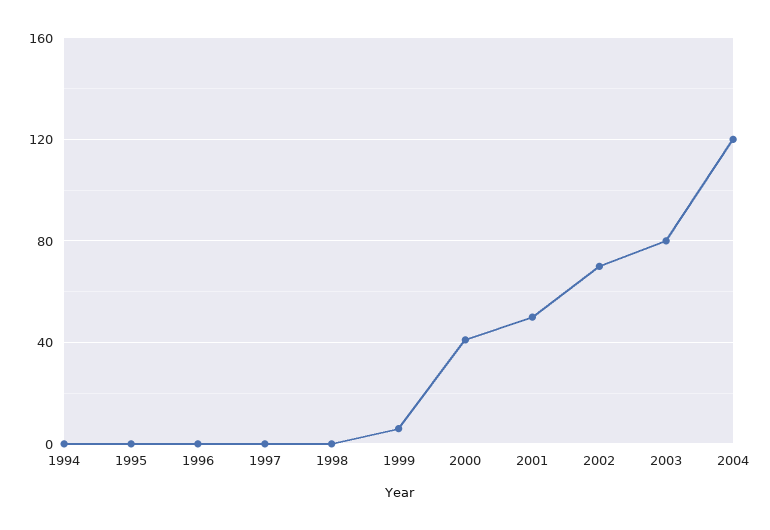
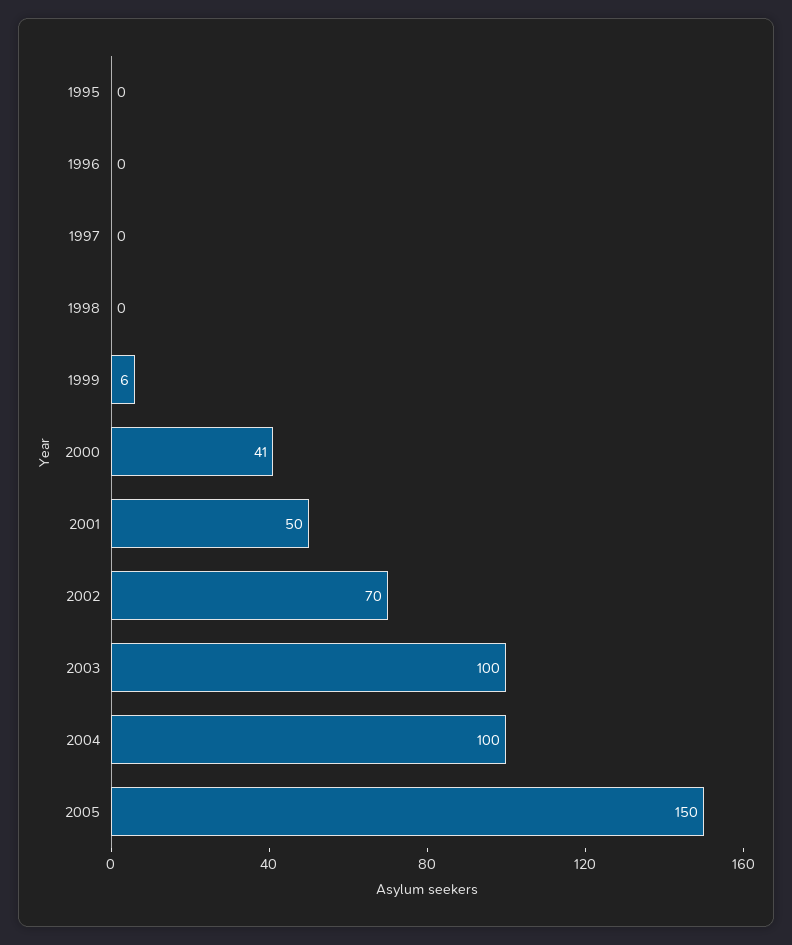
1994: 0 -> none
2003: 80 -> 100
2004: 120 -> 100
2005: none -> 150

